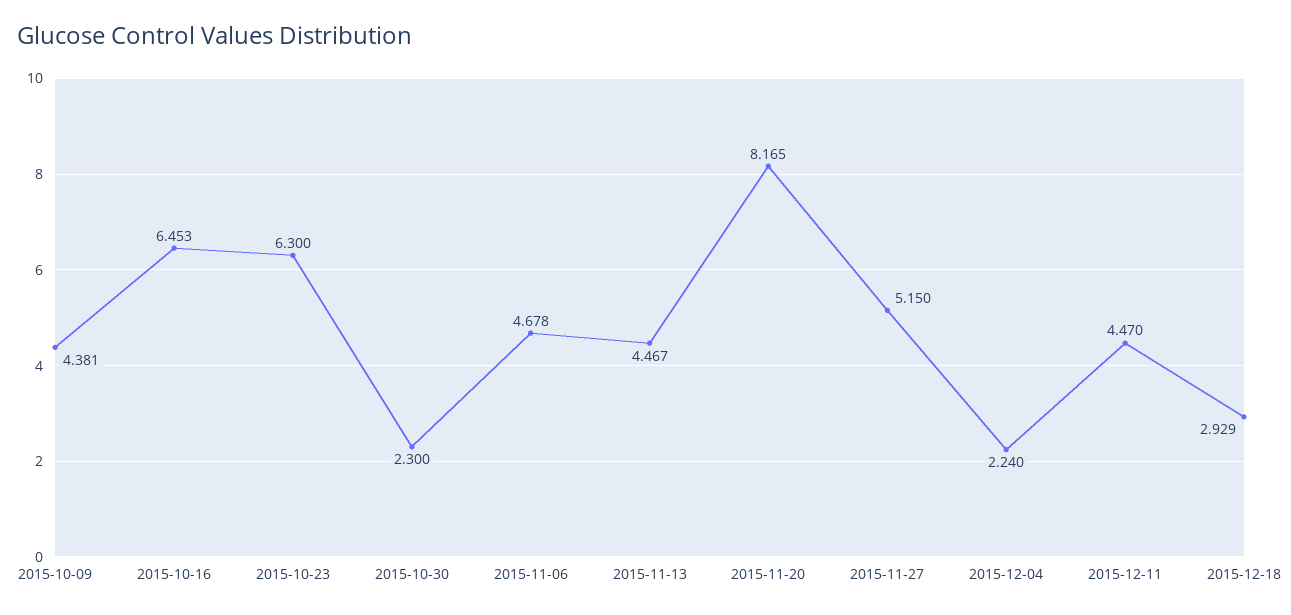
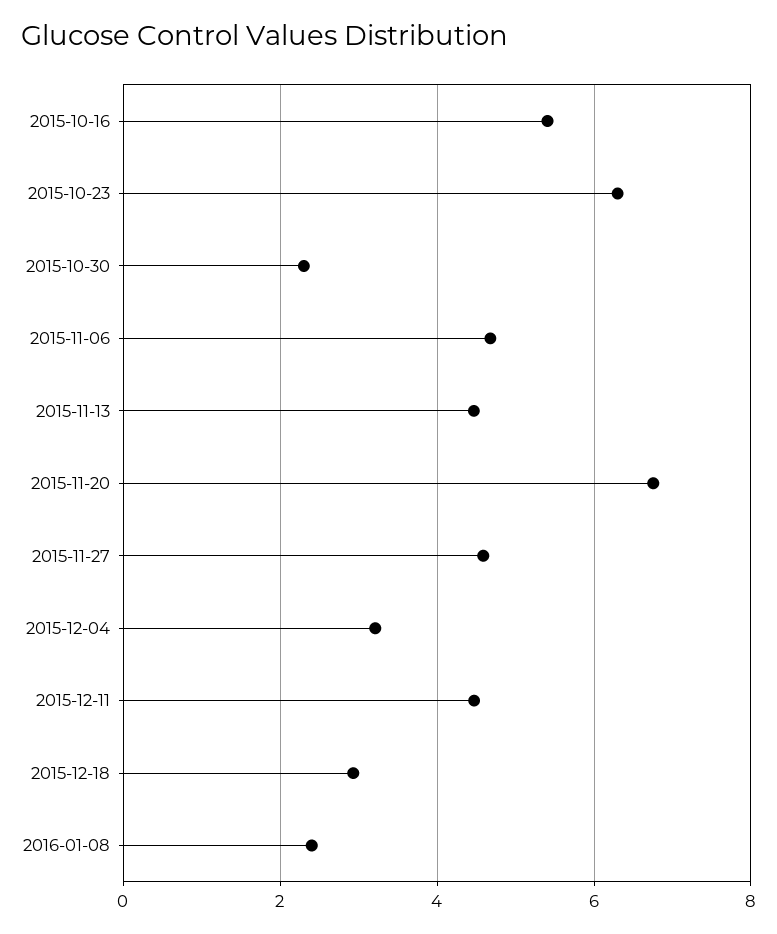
2015-10-09: 4.381 -> none
2015-10-16: 6.453 -> 5.4
2015-11-20: 8.165 -> 6.8
2015-11-27: 5.15 -> 4.6
2015-12-04: 2.24 -> 3.2
2016-01-08: none -> 2.4

